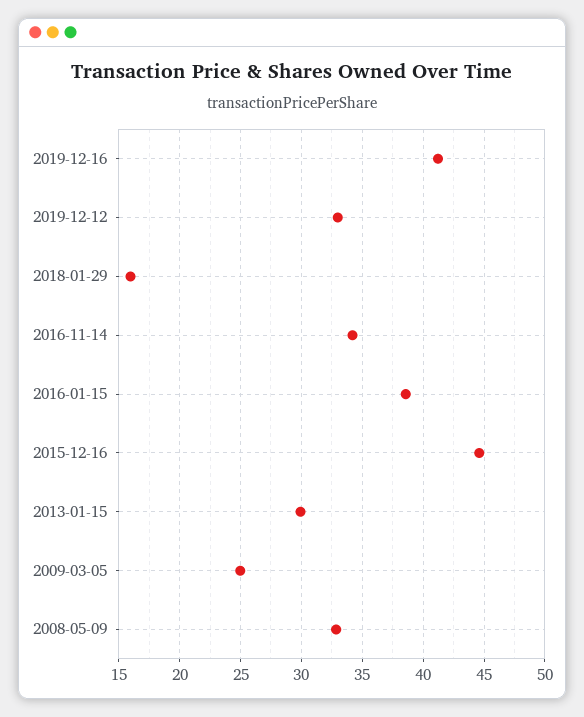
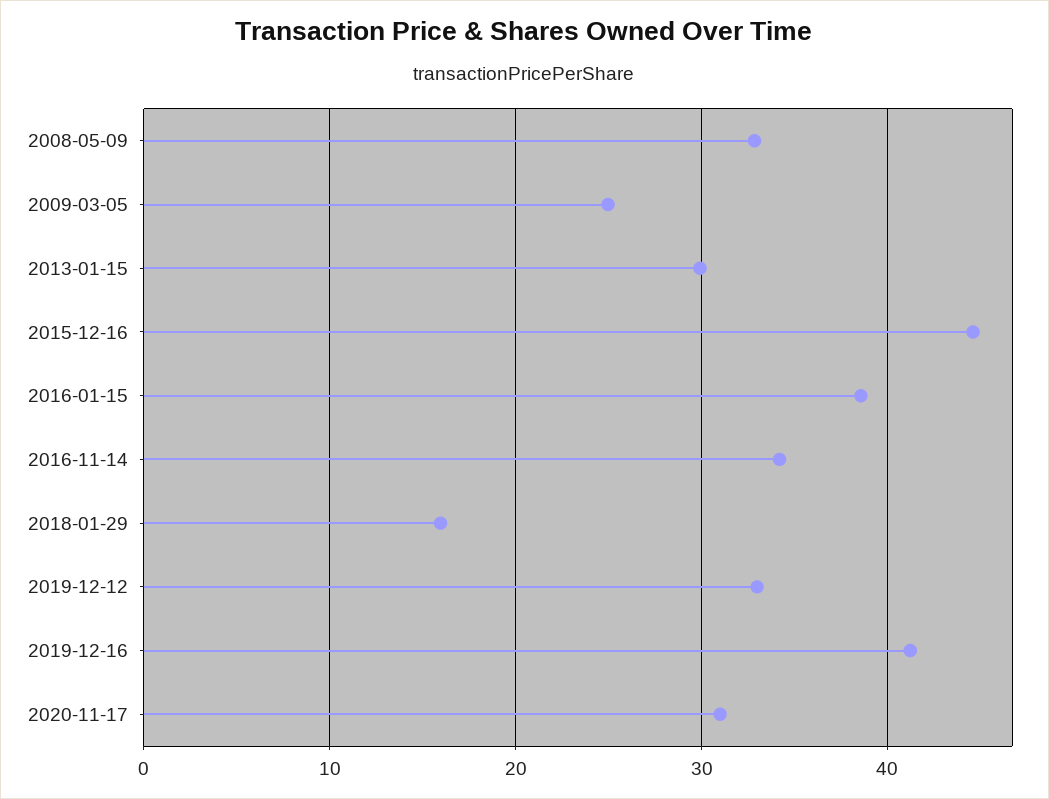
2020-11-17: none -> 31

